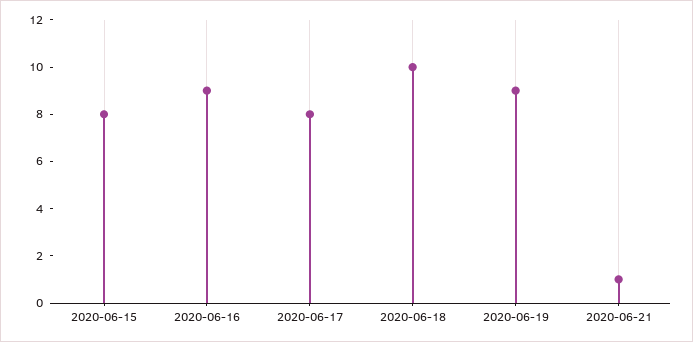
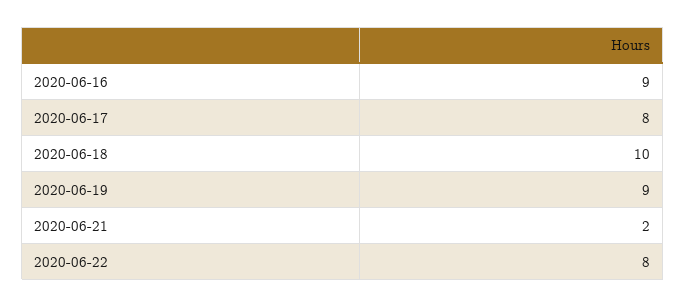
2020-06-15: 8 -> none
2020-06-21: 1 -> 2
2020-06-22: none -> 8

